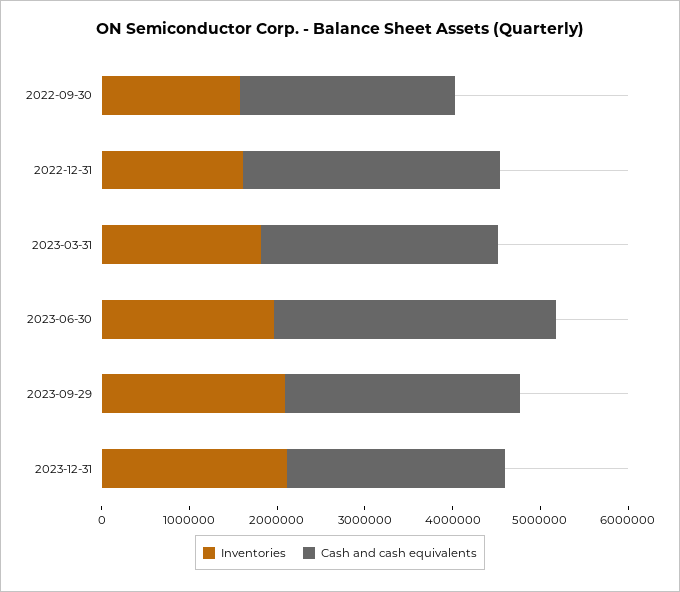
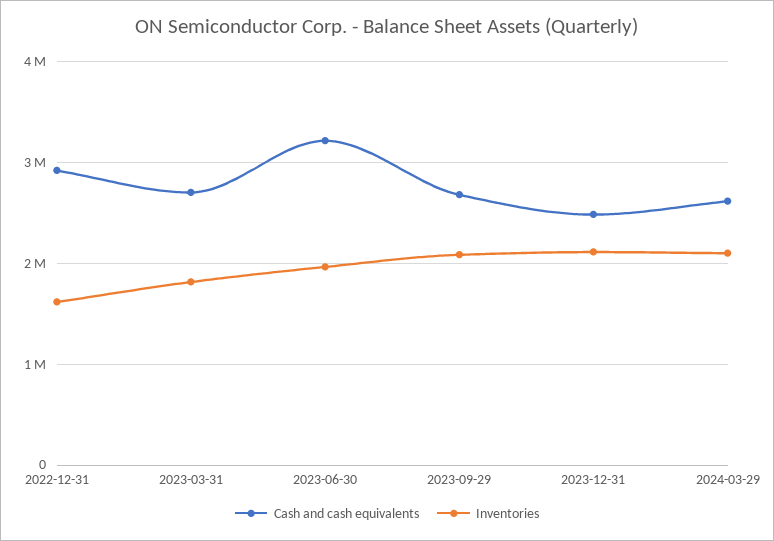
Inventories, 2022-09-30: 1600000 -> none
Cash and cash equivalents, 2022-09-30: 2400000 -> none
Cash and cash equivalents, 2024-03-29: none -> 2600000
Inventories, 2024-03-29: none -> 2100000

